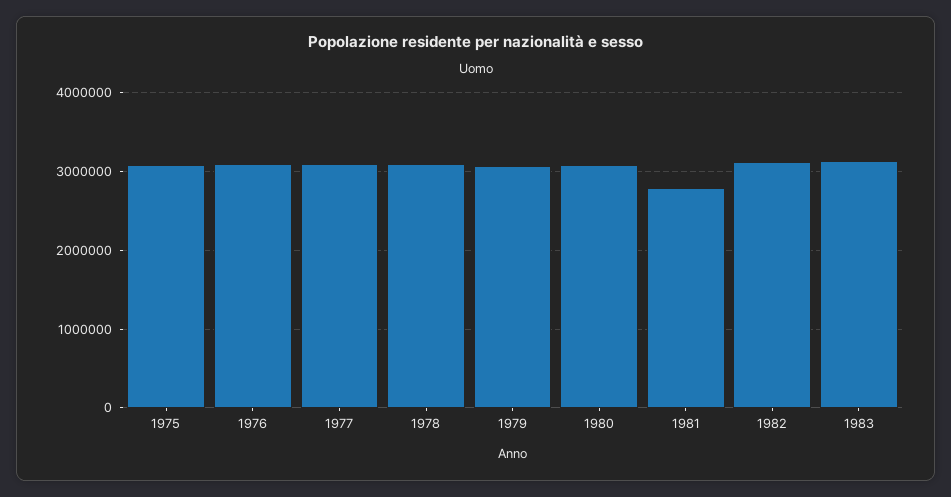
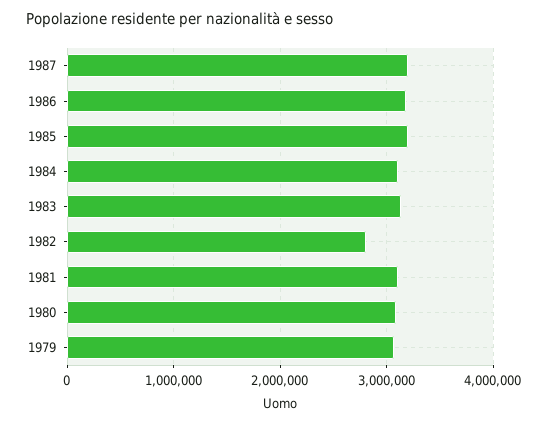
1975: 3100000 -> none
1976: 3100000 -> none
1977: 3100000 -> none
1978: 3100000 -> none
1981: 2800000 -> 3100000
1982: 3100000 -> 2800000
1987: none -> 3200000
1986: none -> 3200000
1985: none -> 3200000
1984: none -> 3100000

